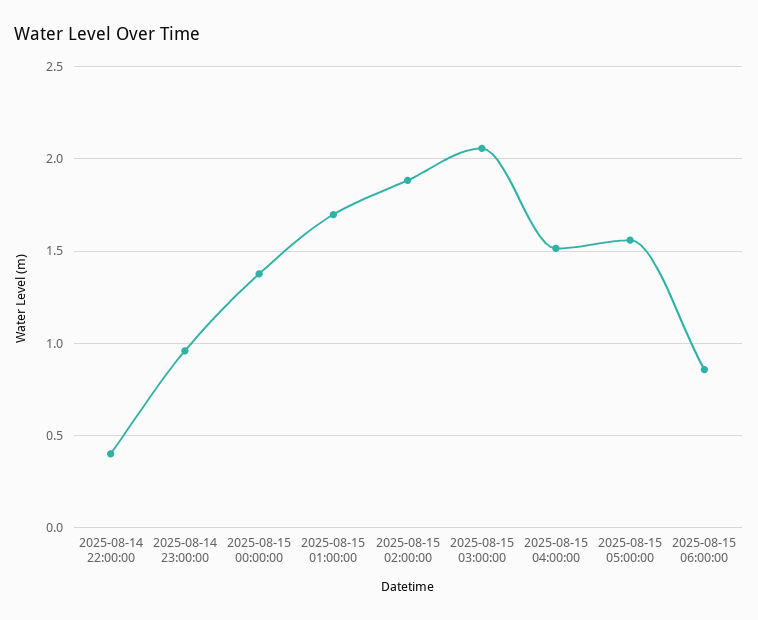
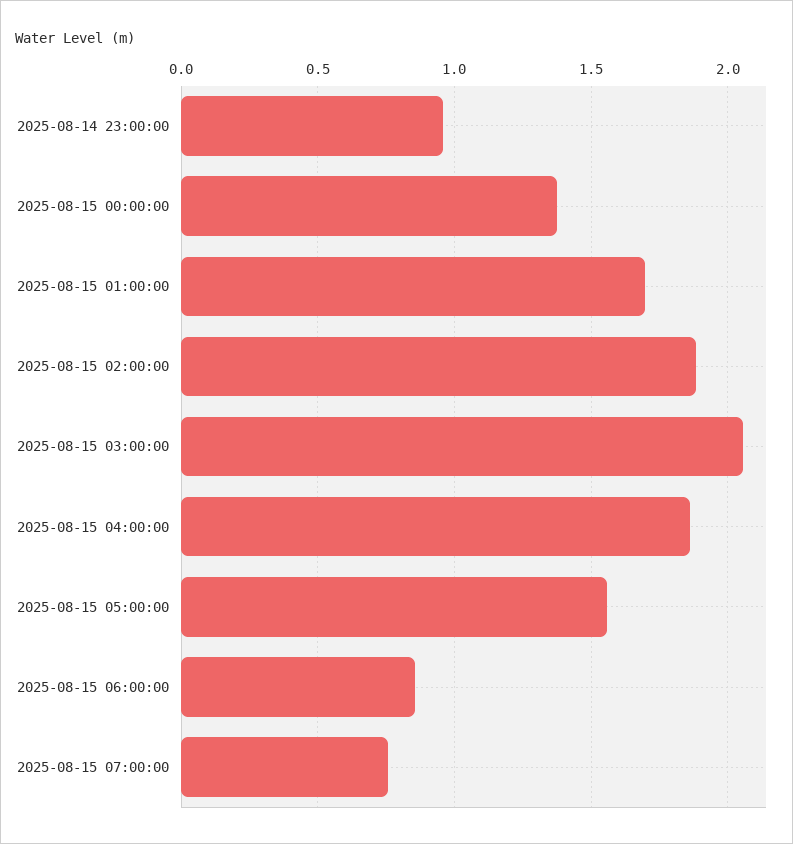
2025-08-14 22:00:00: 0.4 -> none
2025-08-15 04:00:00: 1.5 -> 1.85
2025-08-15 07:00:00: none -> 0.75

